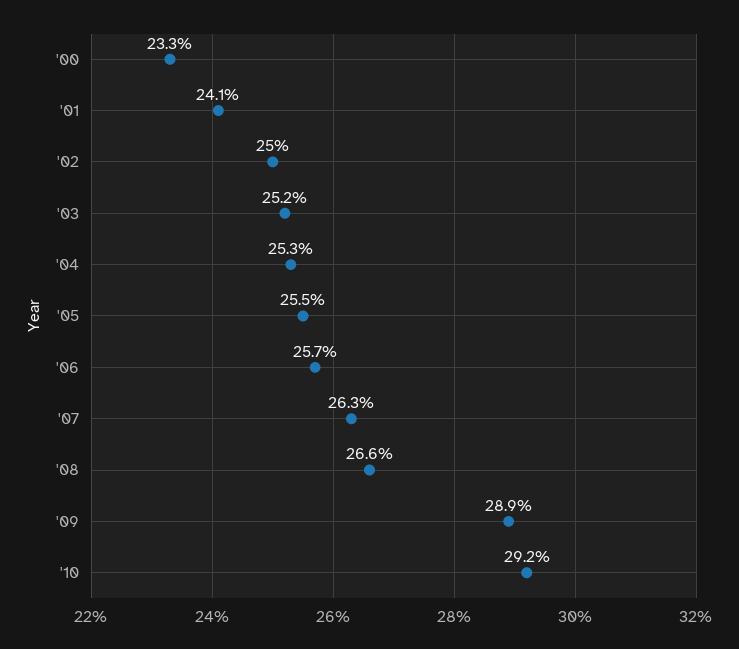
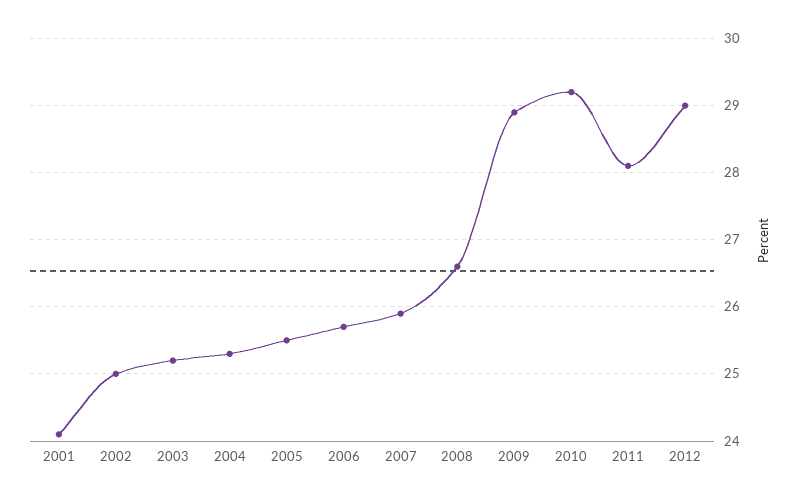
'00: 23.3 -> none
'07: 26.3 -> 25.9
2011: none -> 28.1
2012: none -> 29

